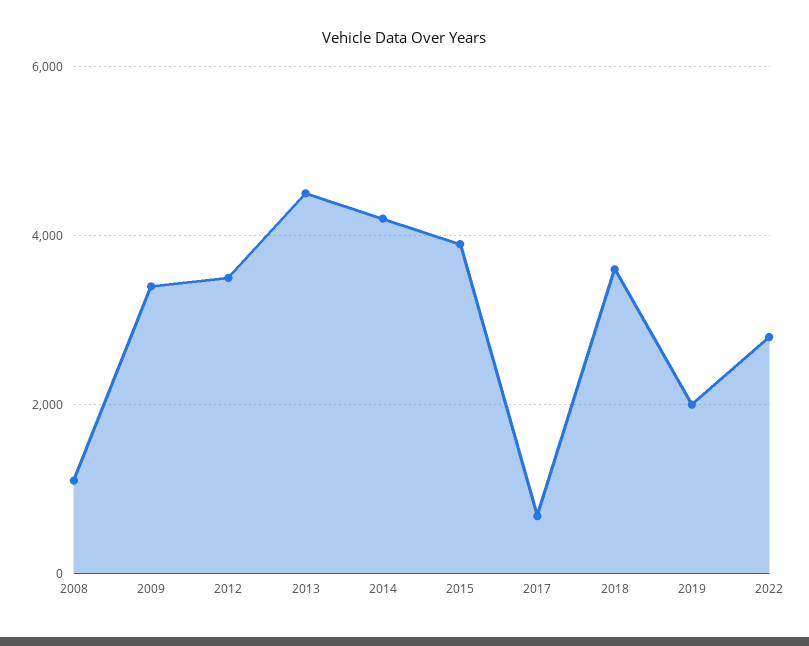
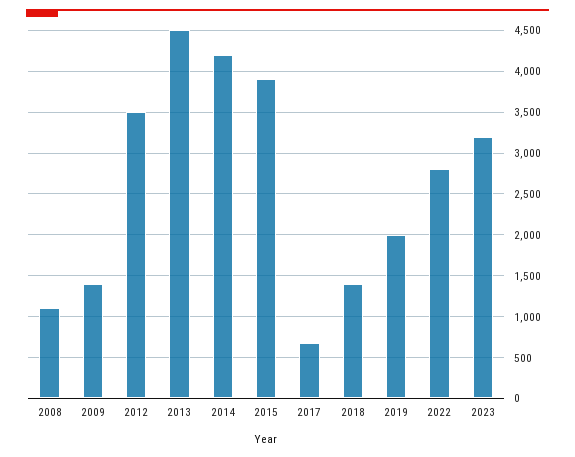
2009: 3400 -> 1400
2018: 3600 -> 1400
2023: none -> 3200

